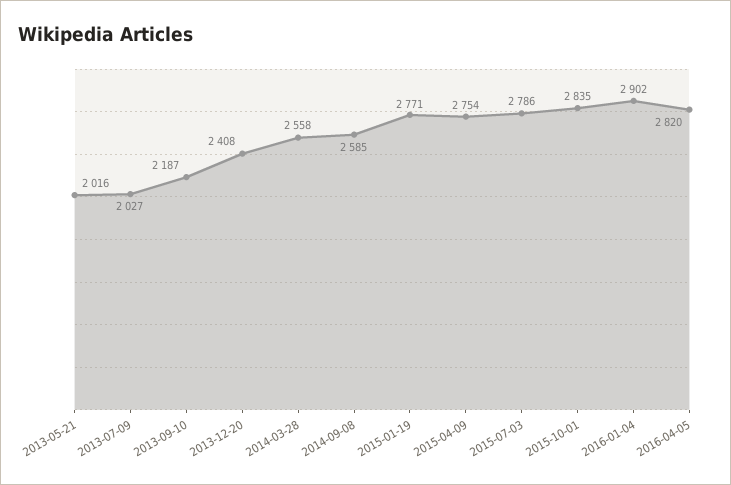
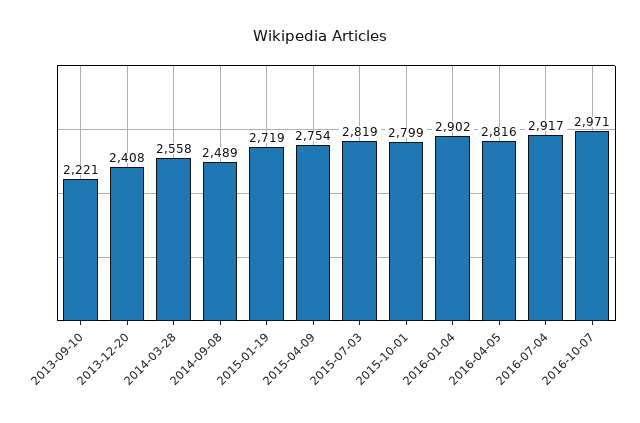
2013-05-21: 2016 -> none
2013-07-09: 2027 -> none
2013-09-10: 2187 -> 2221
2014-09-08: 2585 -> 2489
2015-01-19: 2771 -> 2719
2015-07-03: 2786 -> 2819
2015-10-01: 2835 -> 2799
2016-04-05: 2820 -> 2816
2016-07-04: none -> 2917
2016-10-07: none -> 2971

